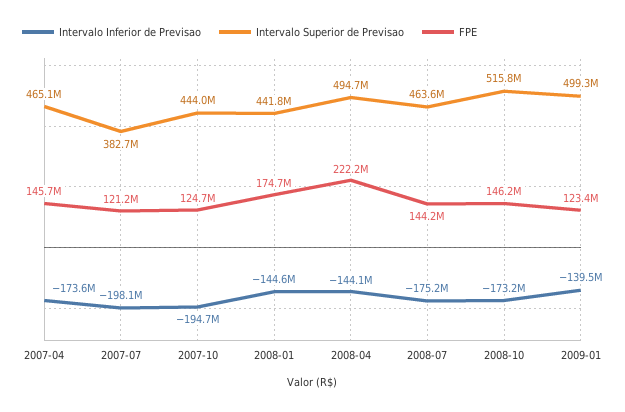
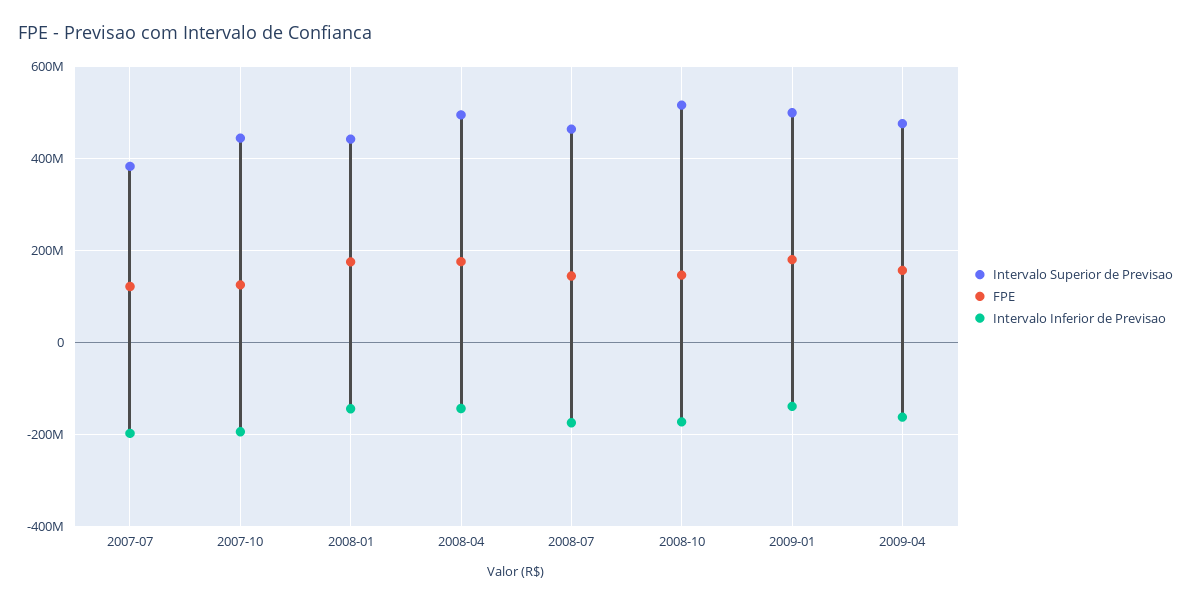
Intervalo Inferior de Previsao, 2007-04: -173600000 -> none
Intervalo Superior de Previsao, 2007-04: 465100000 -> none
FPE, 2007-04: 145700000 -> none
FPE, 2008-04: 222200000 -> 180000000
FPE, 2009-01: 123400000 -> 180000000
Intervalo Superior de Previsao, 2009-04: none -> 480000000
FPE, 2009-04: none -> 160000000
Intervalo Inferior de Previsao, 2009-04: none -> -160000000

